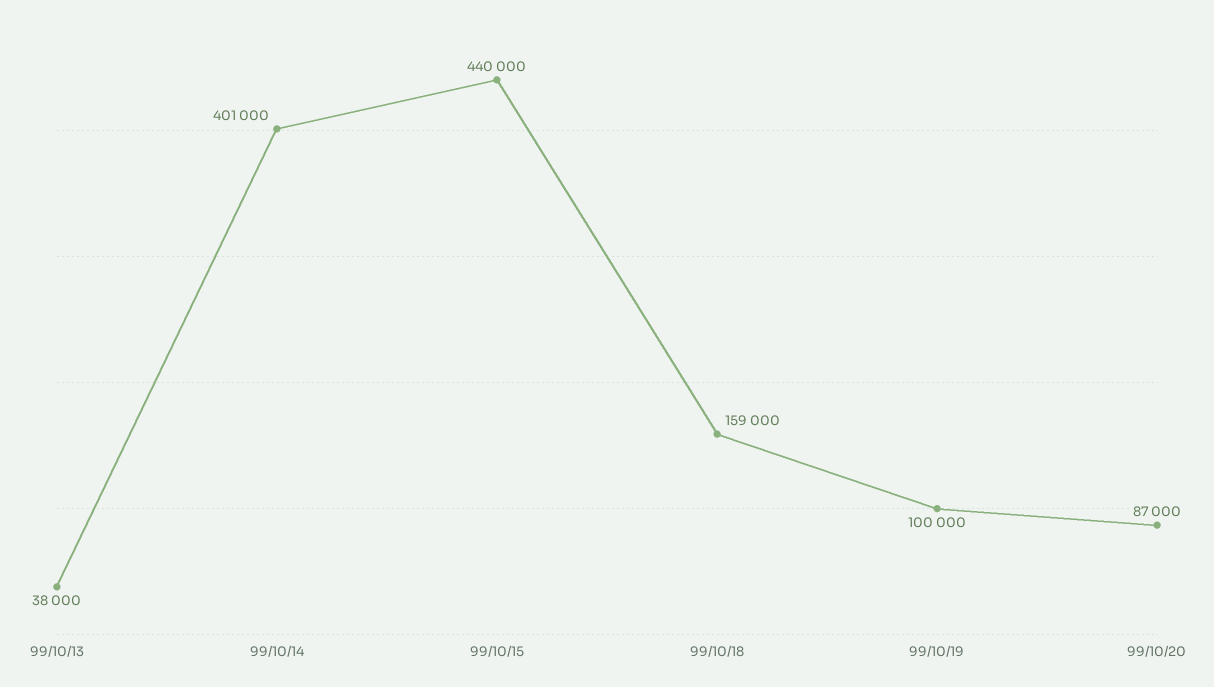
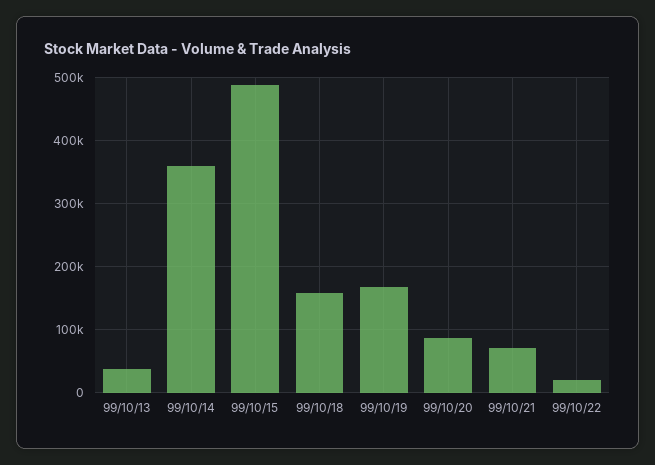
99/10/14: 401000 -> 360000
99/10/15: 440000 -> 490000
99/10/19: 100000 -> 170000
99/10/21: none -> 70000
99/10/22: none -> 20000

